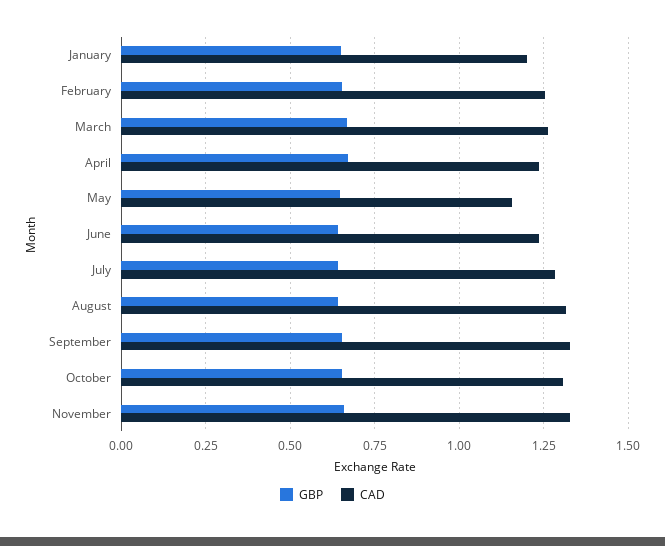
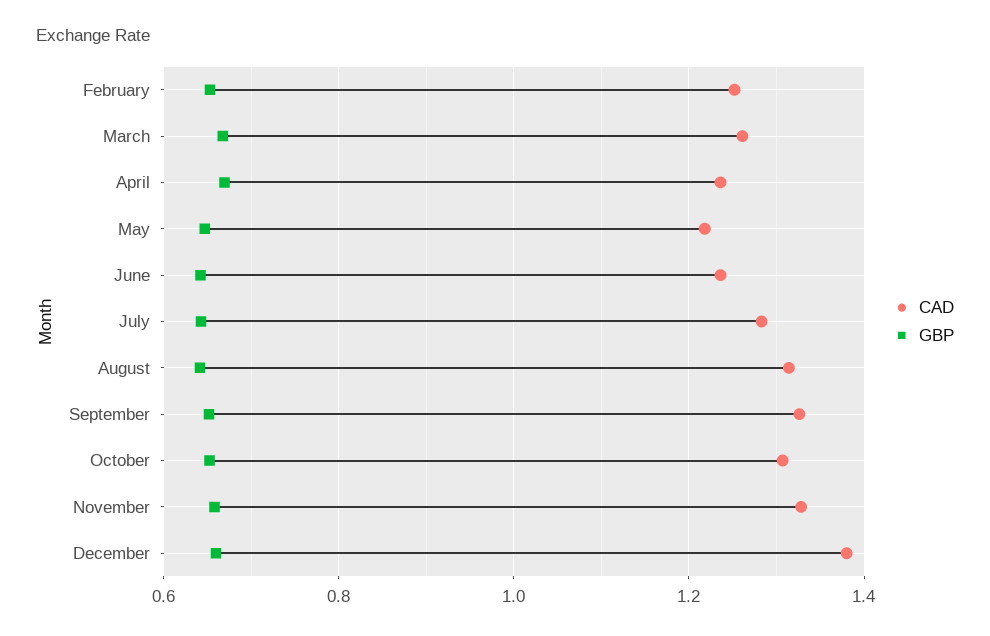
GBP, January: 0.65 -> none
CAD, January: 1.2 -> none
CAD, May: 1.15 -> 1.22
CAD, December: none -> 1.38
GBP, December: none -> 0.66

